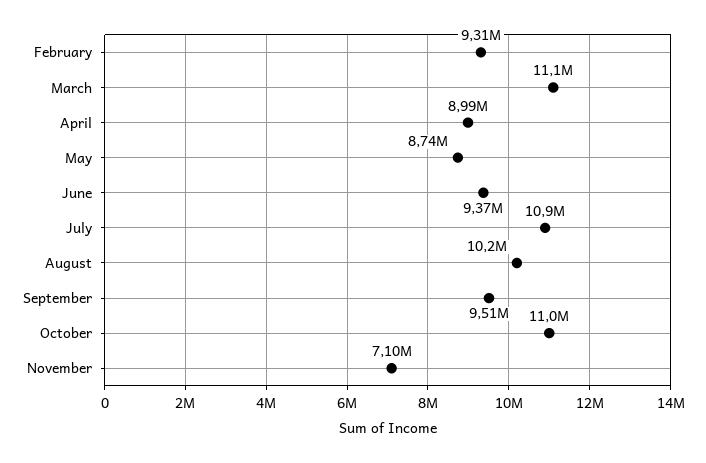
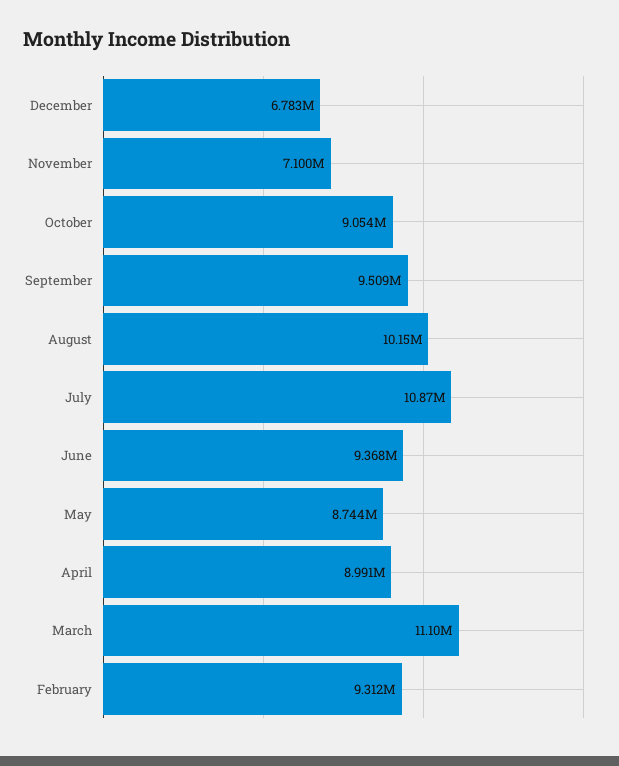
October: 11000000 -> 9054000
December: none -> 6783000

